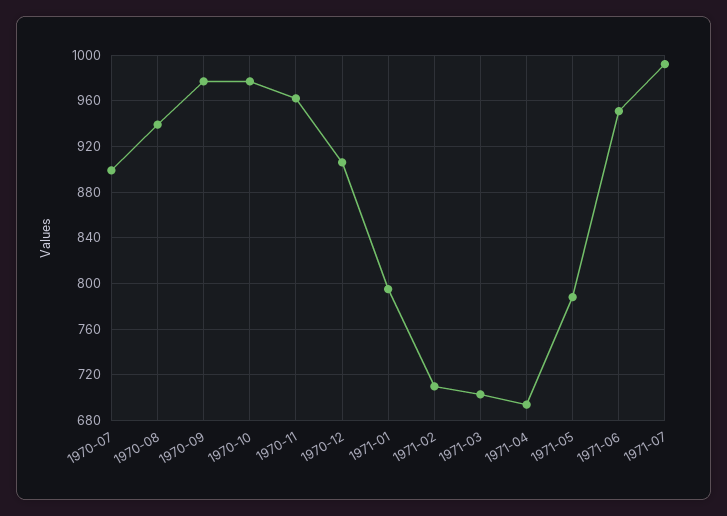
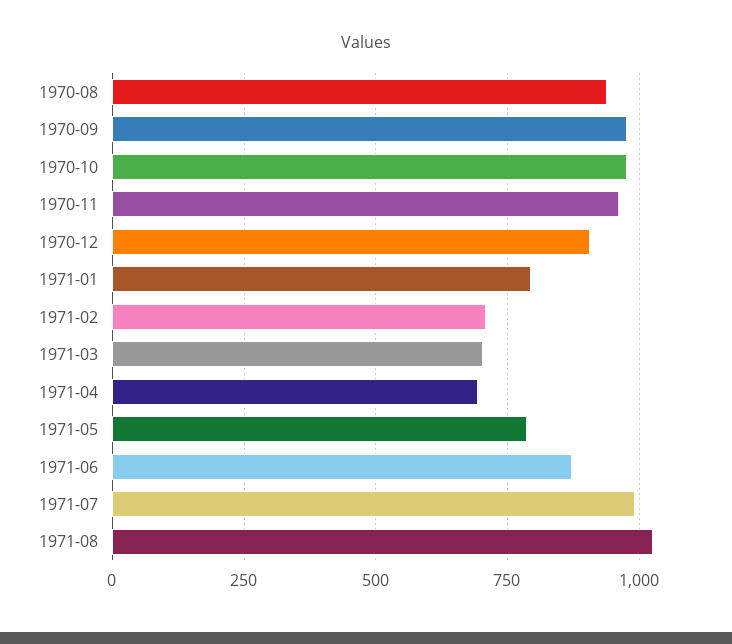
1970-07: 900 -> none
1971-06: 950 -> 875
1971-08: none -> 1025

